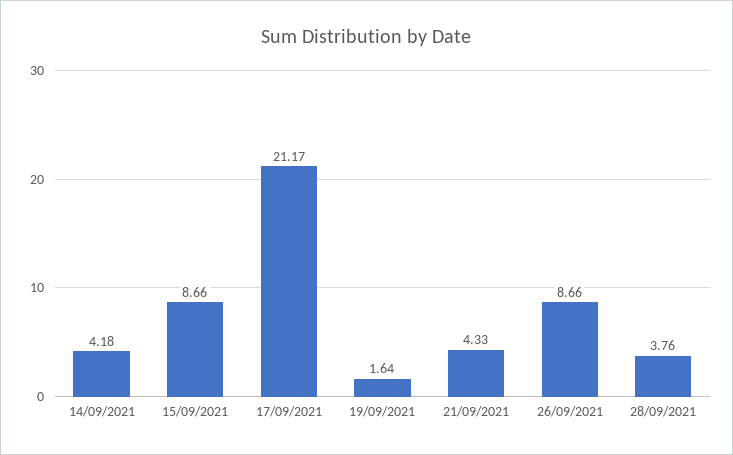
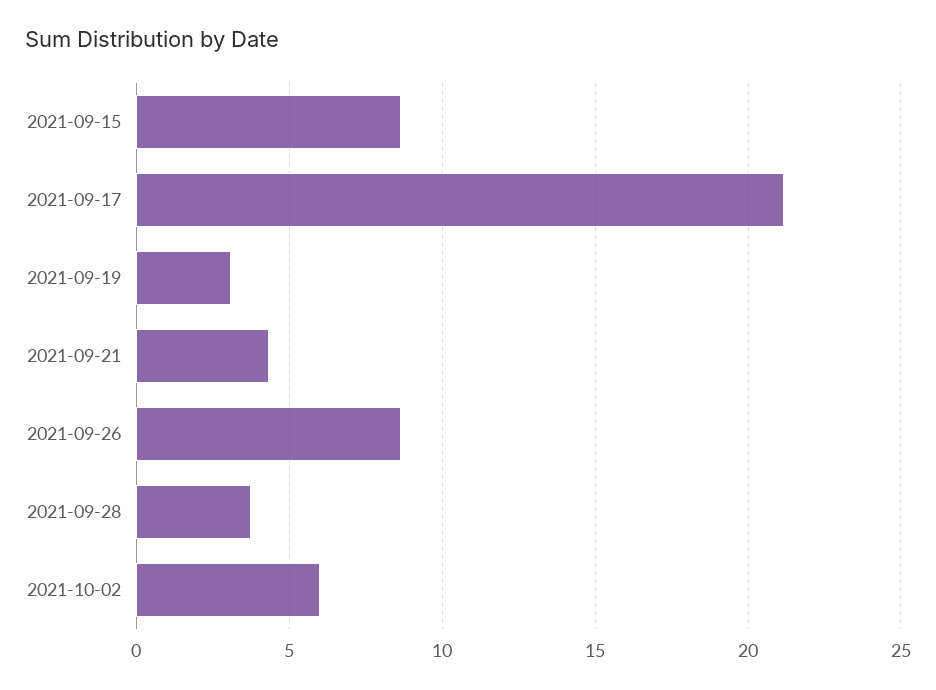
14/09/2021: 4.18 -> none
19/09/2021: 1.64 -> 3
2021-10-02: none -> 6

